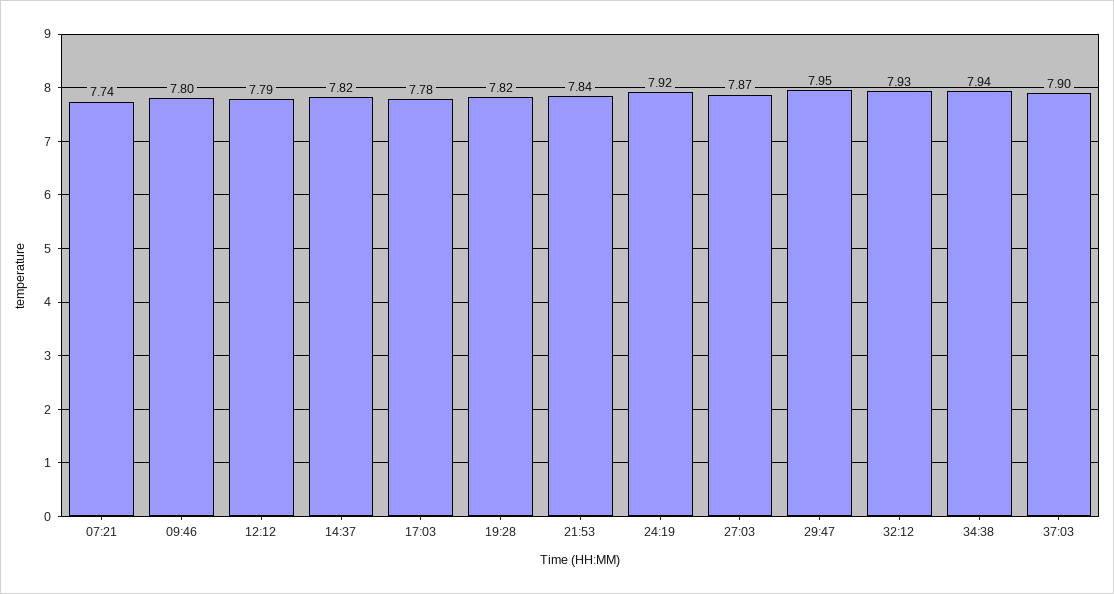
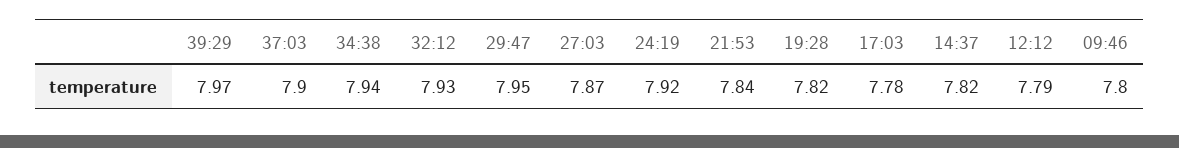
07:21: 7.74 -> none
39:29: none -> 7.97

